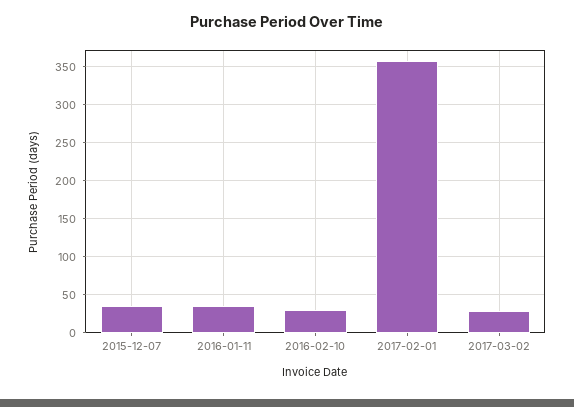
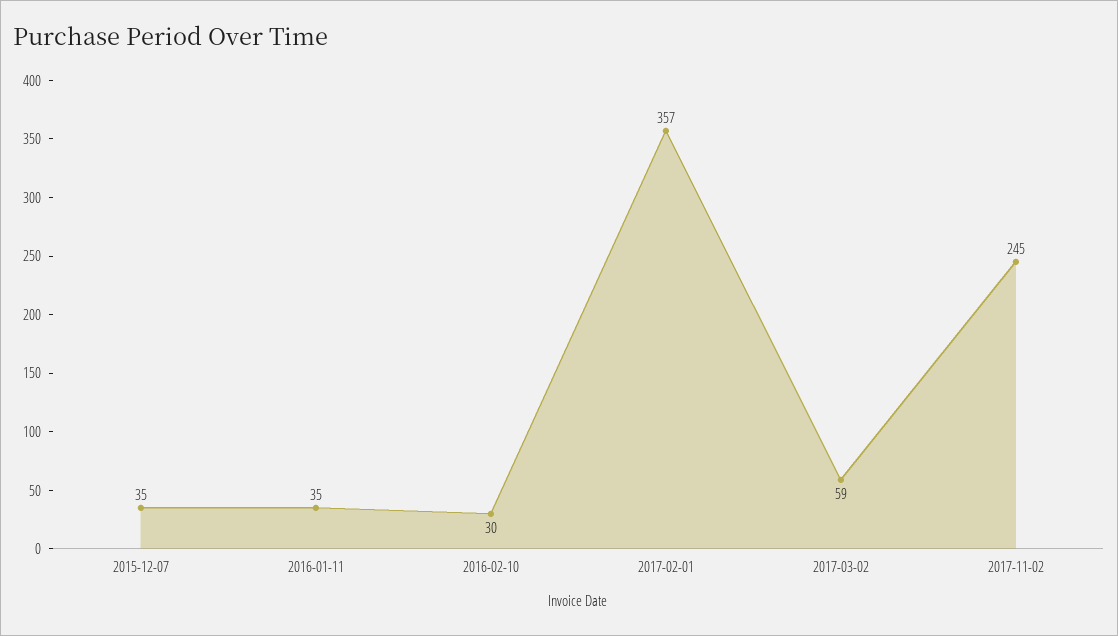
2017-03-02: 30 -> 59
2017-11-02: none -> 245

